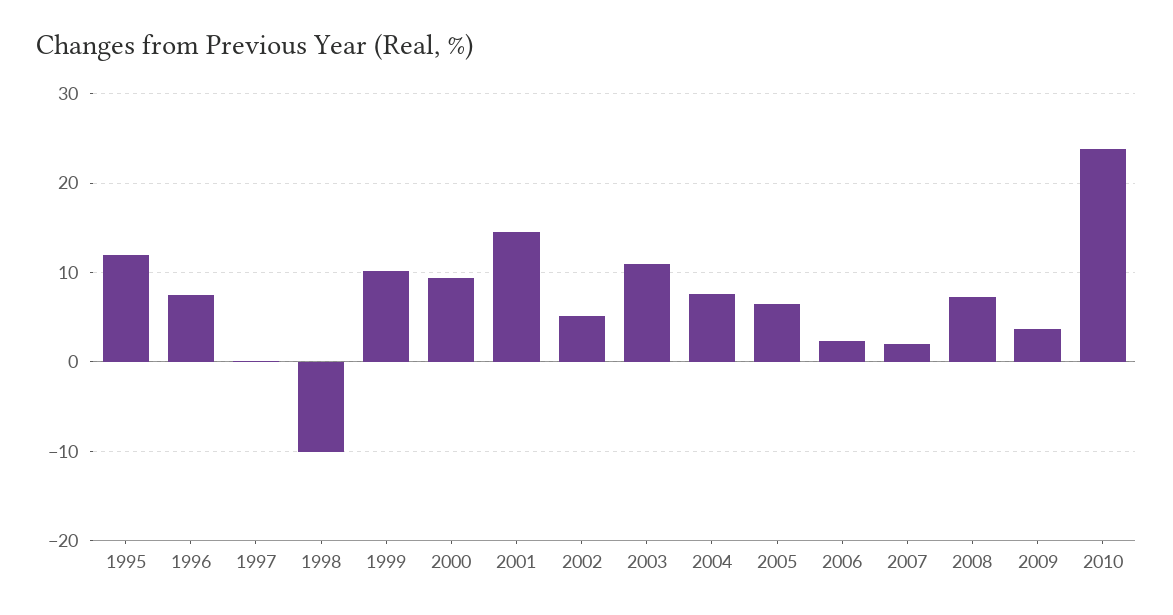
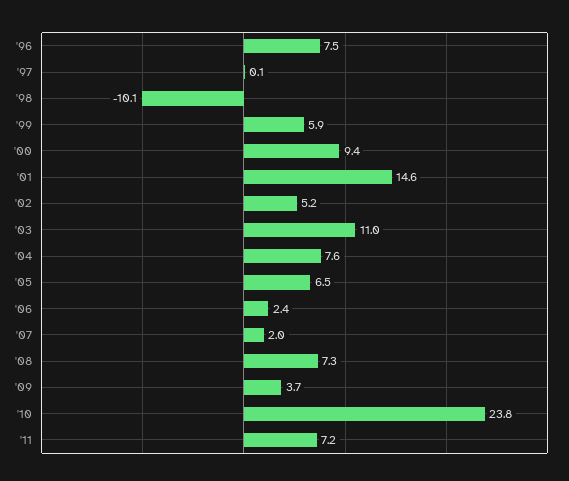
1995: 12 -> none
1999: 10 -> 5.9
'11: none -> 7.2

